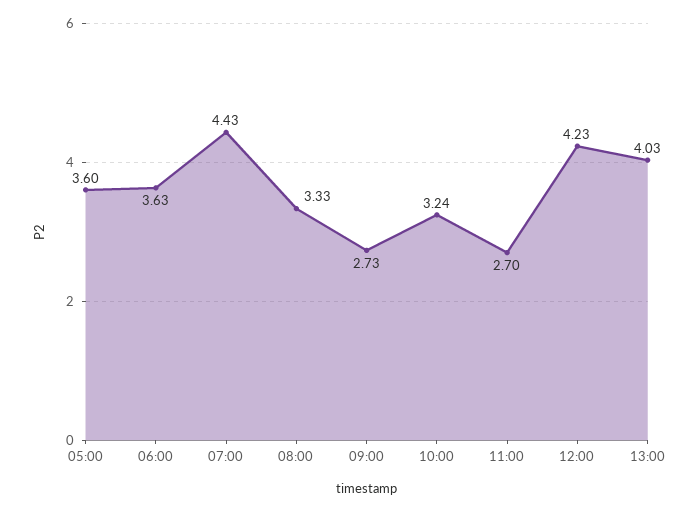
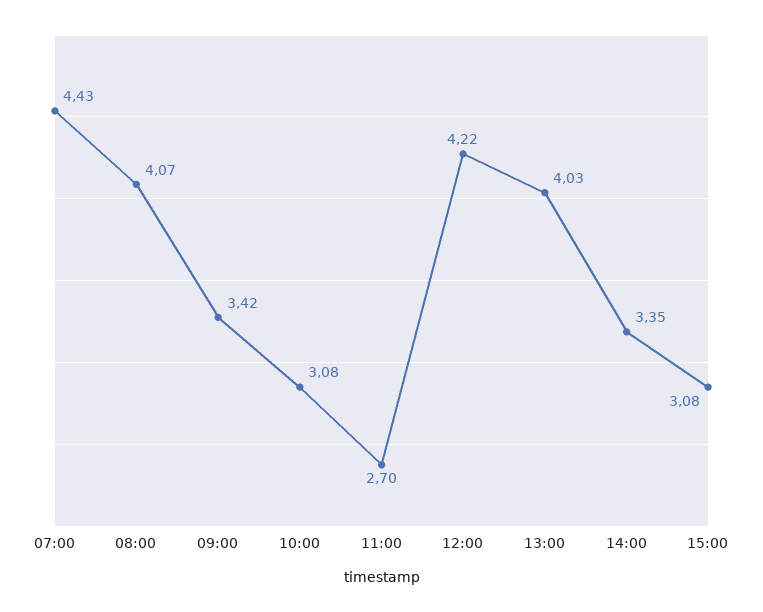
05:00: 3.6 -> none
06:00: 3.63 -> none
08:00: 3.33 -> 4.07
09:00: 2.73 -> 3.42
10:00: 3.24 -> 3.08
12:00: 4.23 -> 4.22
14:00: none -> 3.35
15:00: none -> 3.08

